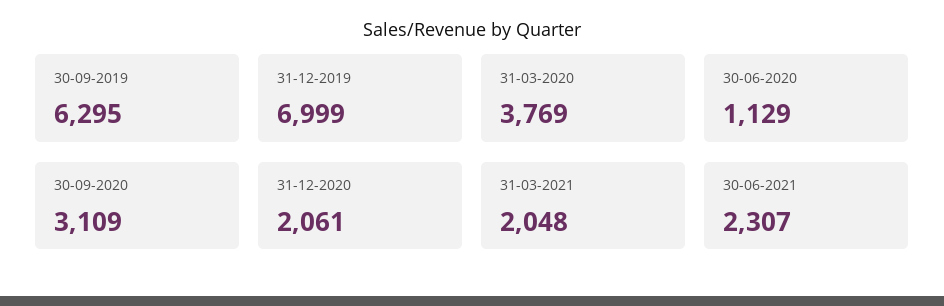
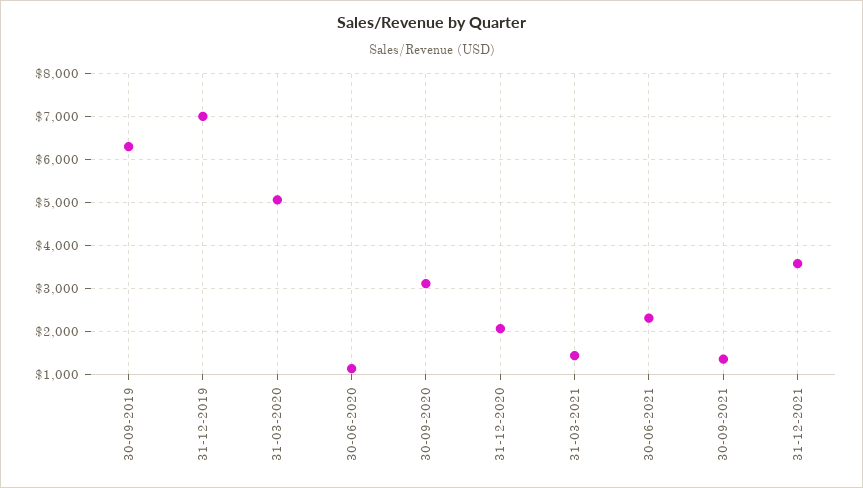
31-03-2020: 3769 -> 5000
31-03-2021: 2048 -> 1400
30-09-2021: none -> 1400
31-12-2021: none -> 3600

